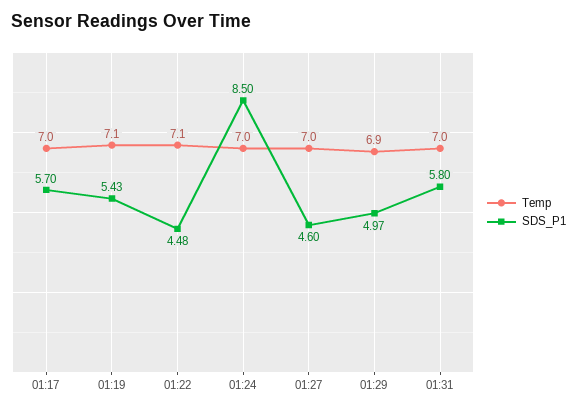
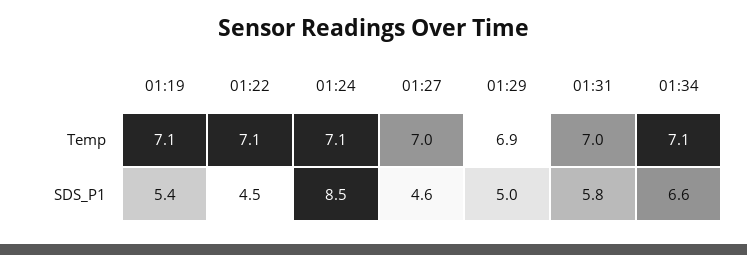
Temp, 01:17: 7 -> none
SDS_P1, 01:17: 5.7 -> none
Temp, 01:24: 7 -> 7.1
Temp, 01:34: none -> 7.1
SDS_P1, 01:34: none -> 6.6

